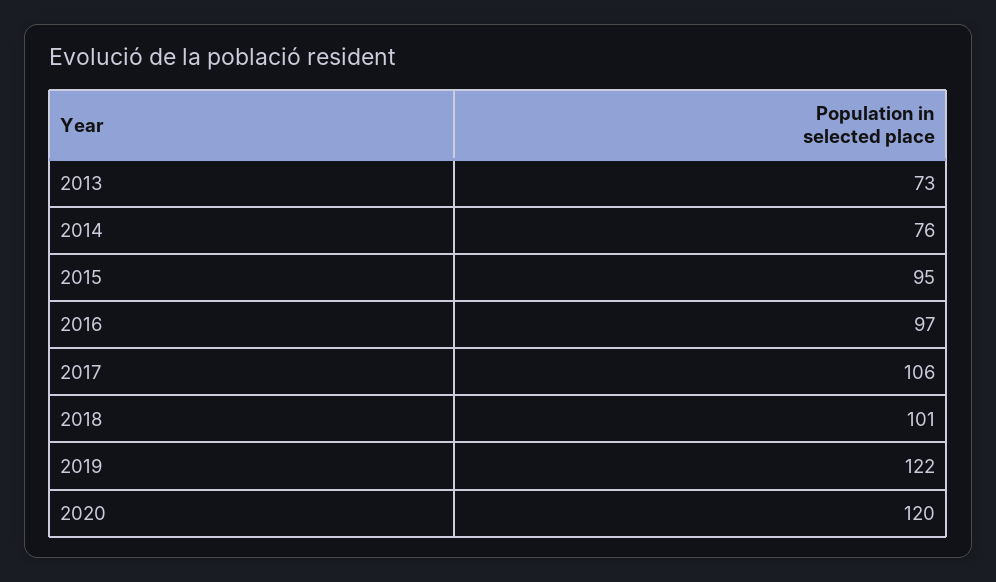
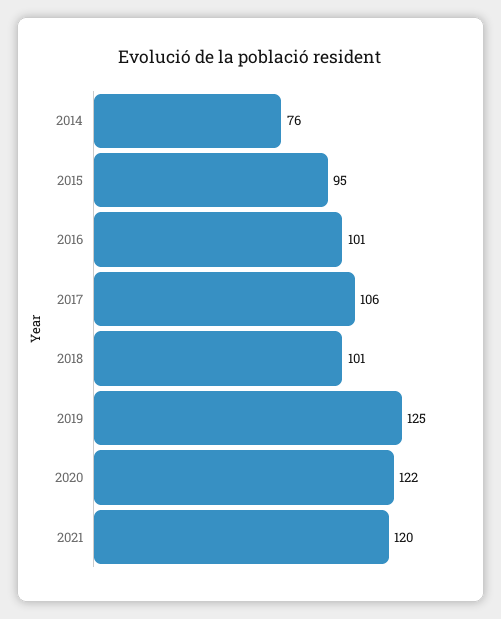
2013: 73 -> none
2016: 97 -> 101
2019: 122 -> 125
2020: 120 -> 122
2021: none -> 120

